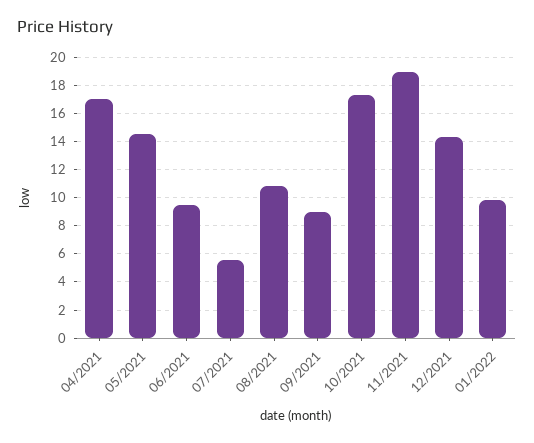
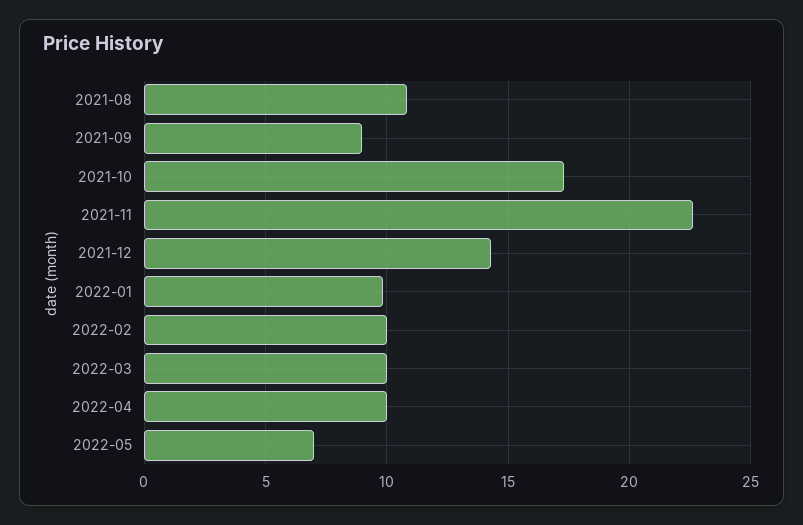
04/2021: 17 -> none
05/2021: 14.5 -> none
06/2021: 9.5 -> none
07/2021: 5.5 -> none
11/2021: 19 -> 22.5
2022-02: none -> 10
2022-03: none -> 10
2022-04: none -> 10
2022-05: none -> 7

